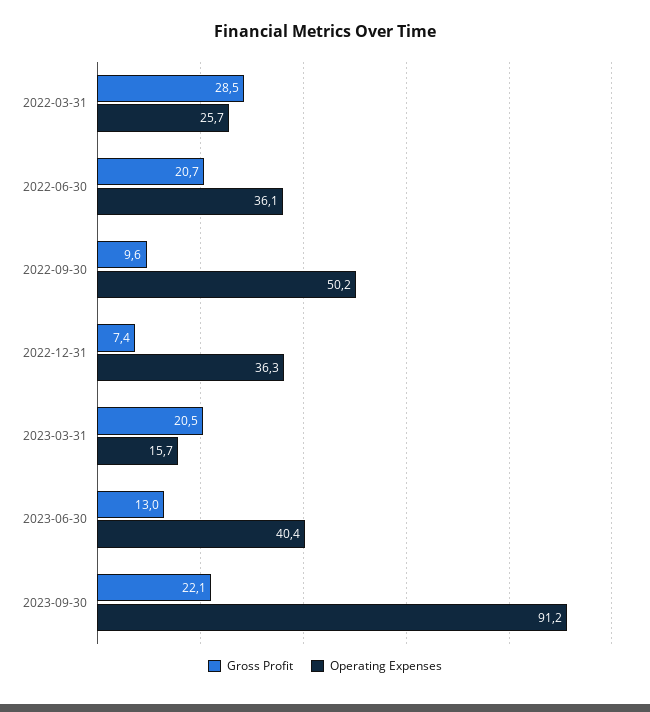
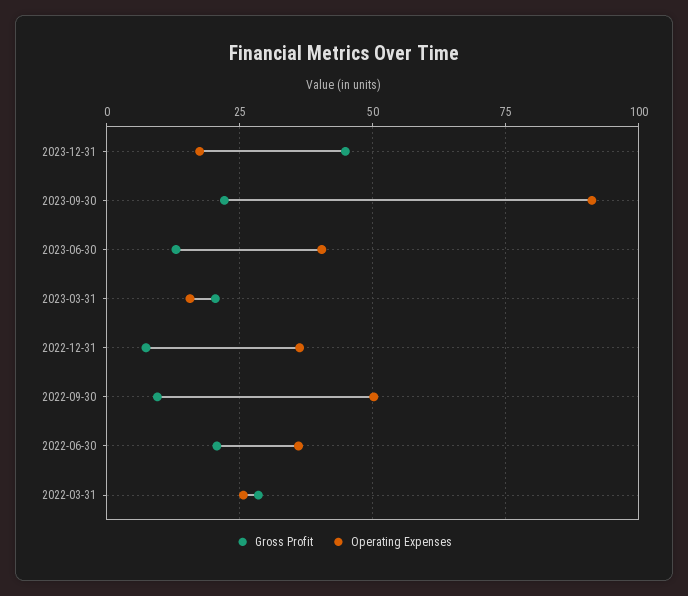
Gross Profit, 2023-12-31: none -> 45
Operating Expenses, 2023-12-31: none -> 17.5

